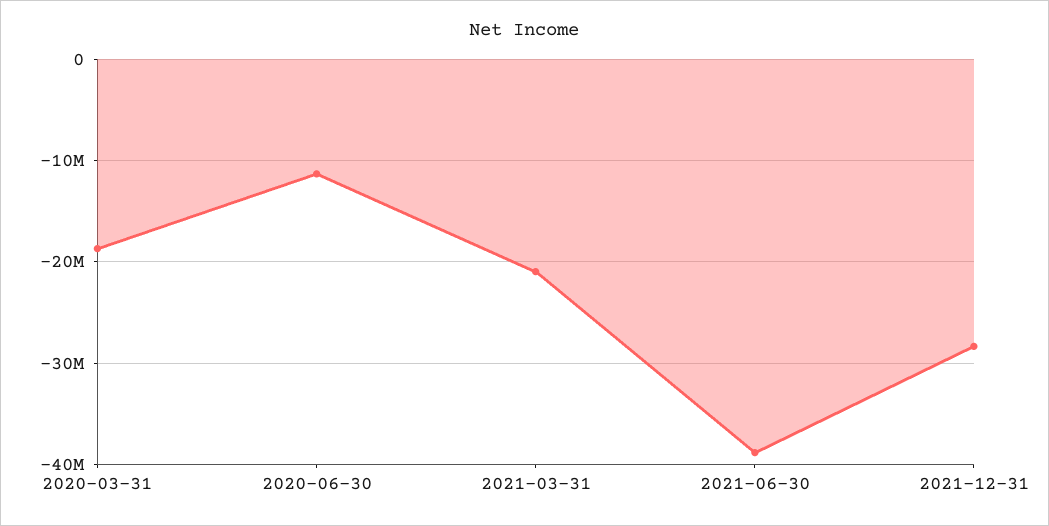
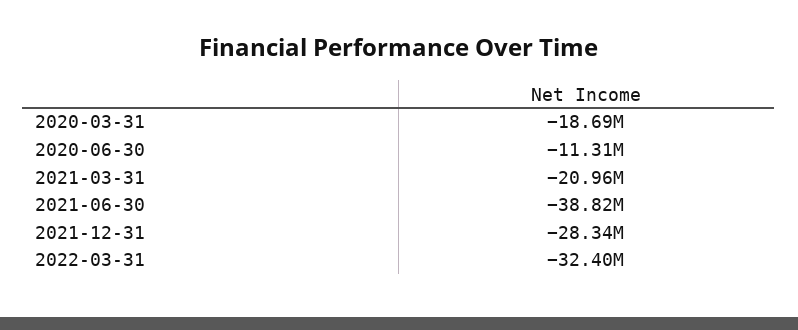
2022-03-31: none -> -32400000

